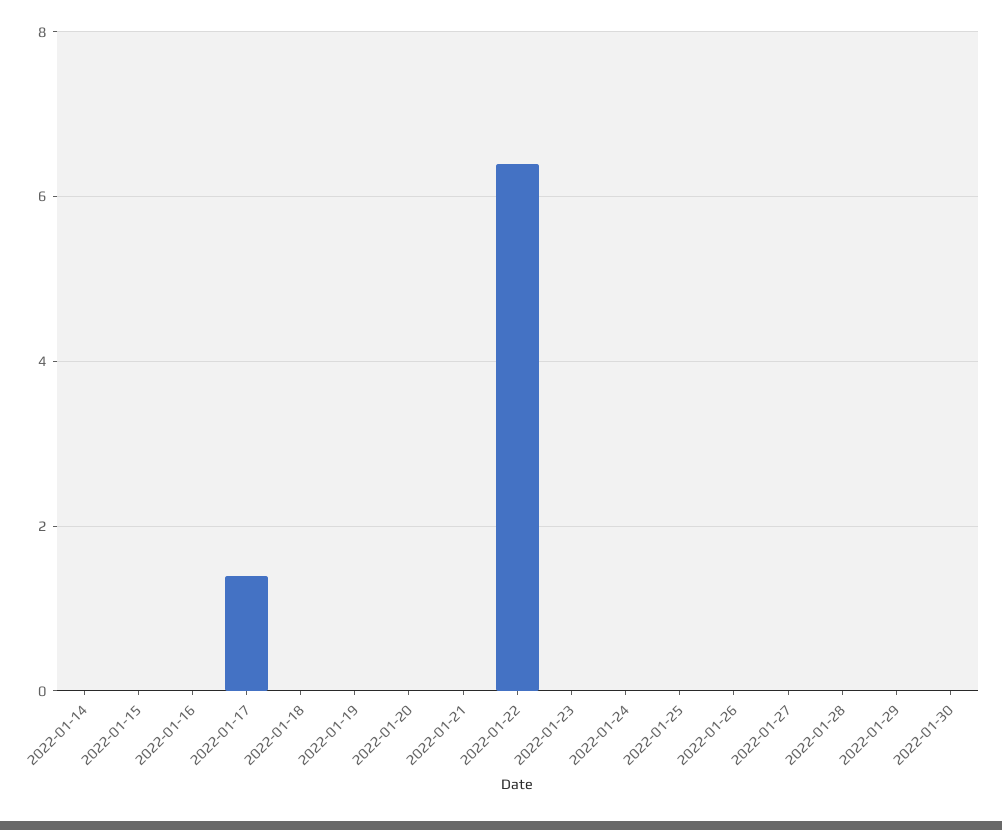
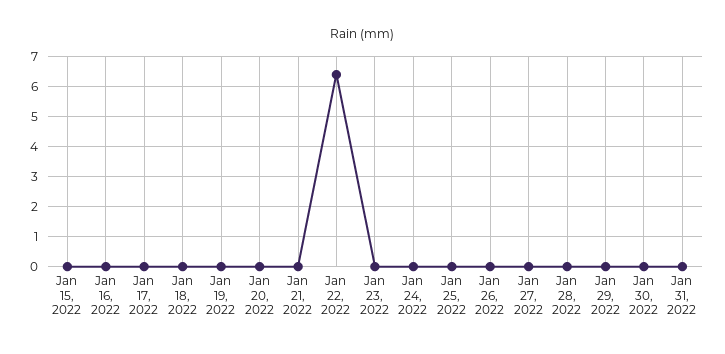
2022-01-14: 0 -> none
2022-01-17: 1.5 -> 0
Jan 31, 2022: none -> 0

